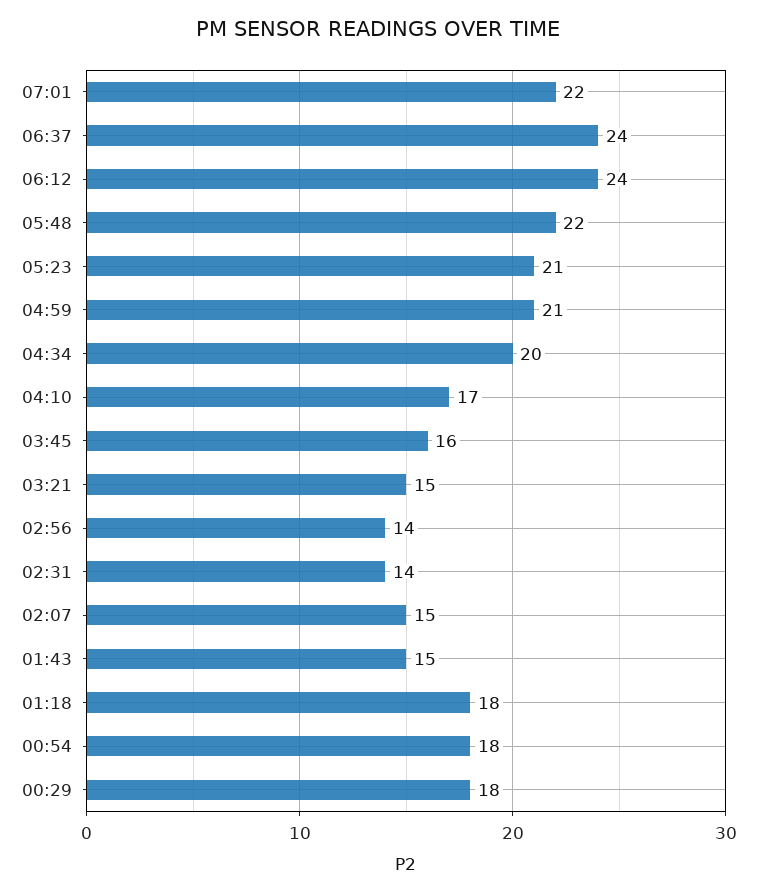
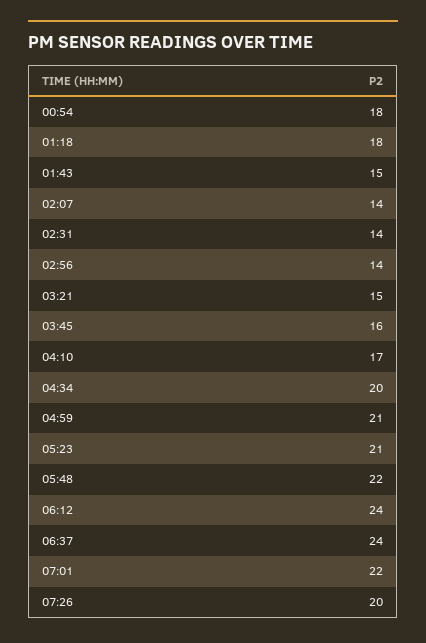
02:07: 15 -> 14
00:29: 18 -> none
07:26: none -> 20

